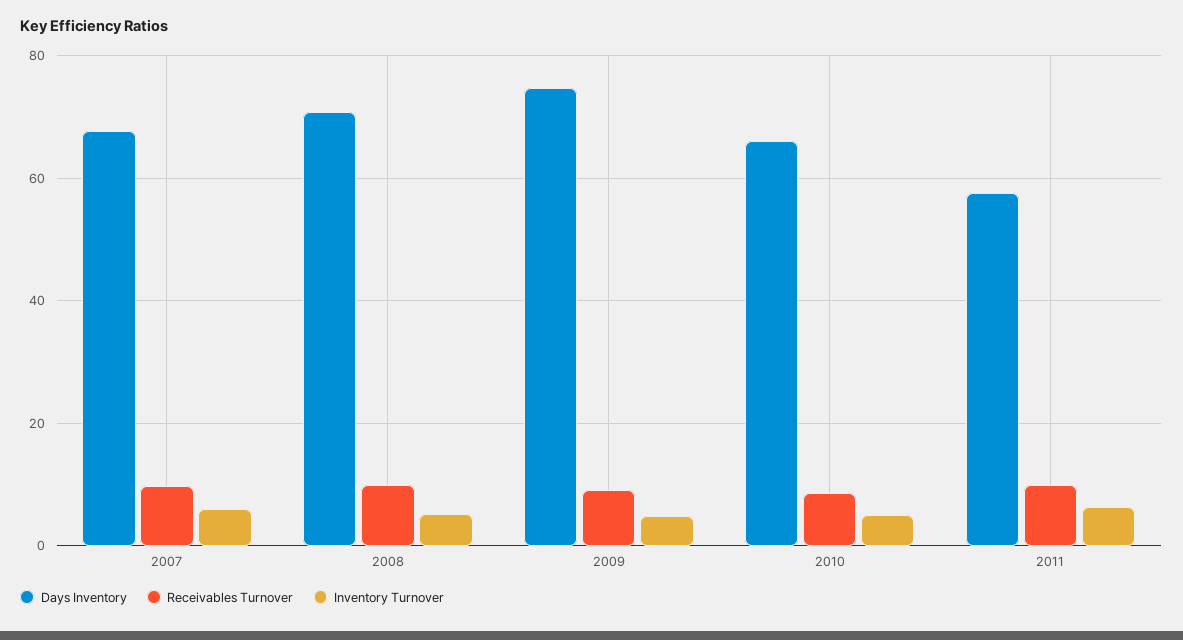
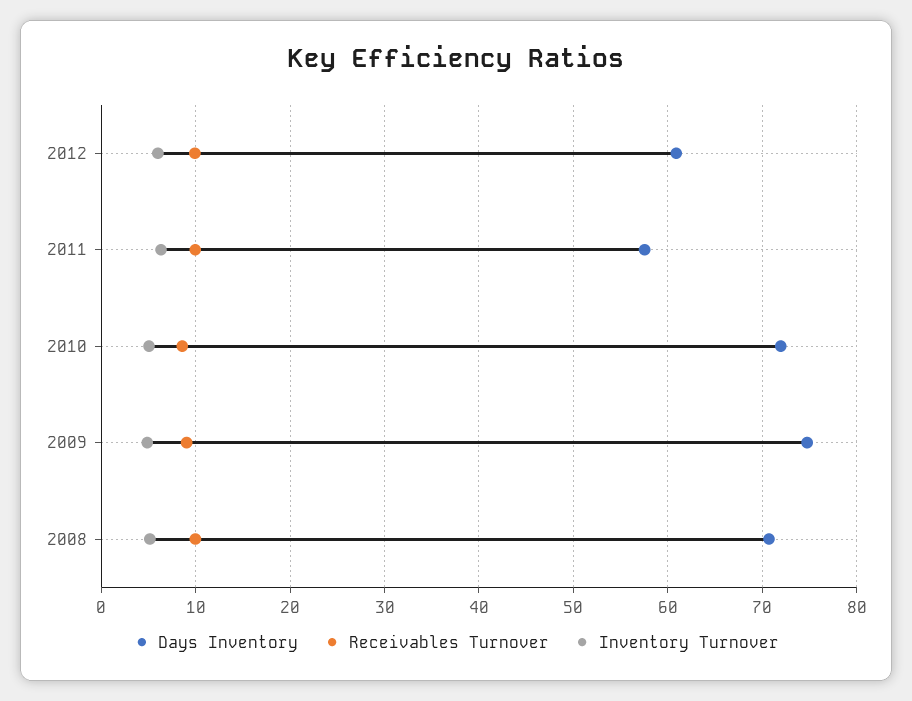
Days Inventory, 2007: 68 -> none
Receivables Turnover, 2007: 10 -> none
Inventory Turnover, 2007: 6 -> none
Days Inventory, 2010: 66 -> 72
Days Inventory, 2012: none -> 61
Receivables Turnover, 2012: none -> 10
Inventory Turnover, 2012: none -> 6

